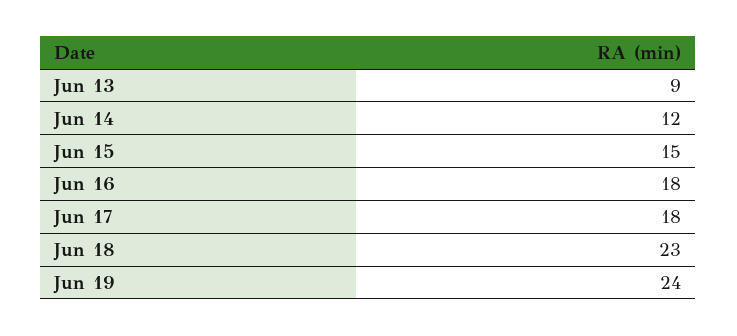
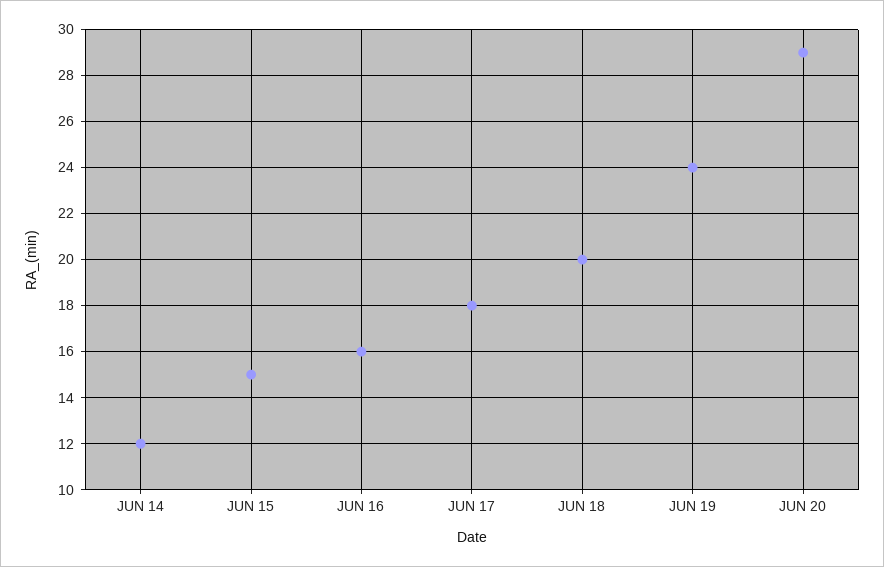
Jun 13: 9 -> none
Jun 16: 18 -> 16
Jun 18: 23 -> 20
JUN 20: none -> 29

